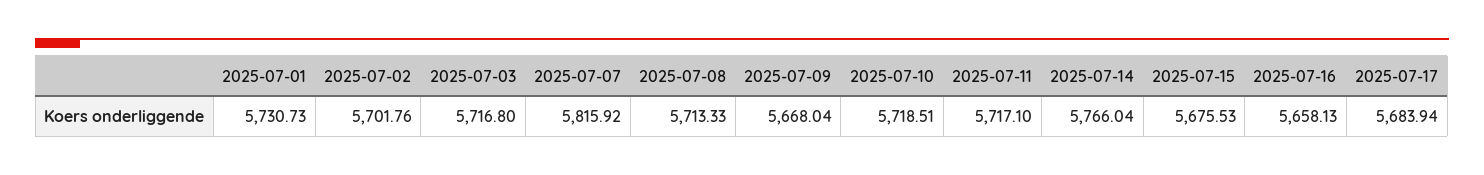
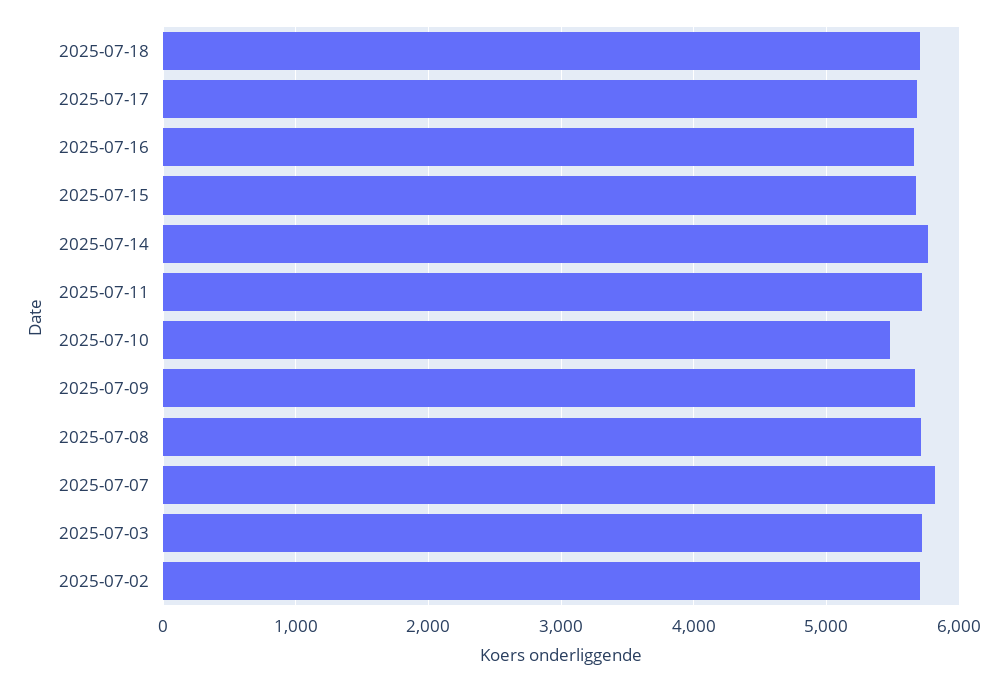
2025-07-01: 5730.73 -> none
2025-07-10: 5718.51 -> 5500
2025-07-18: none -> 5700

